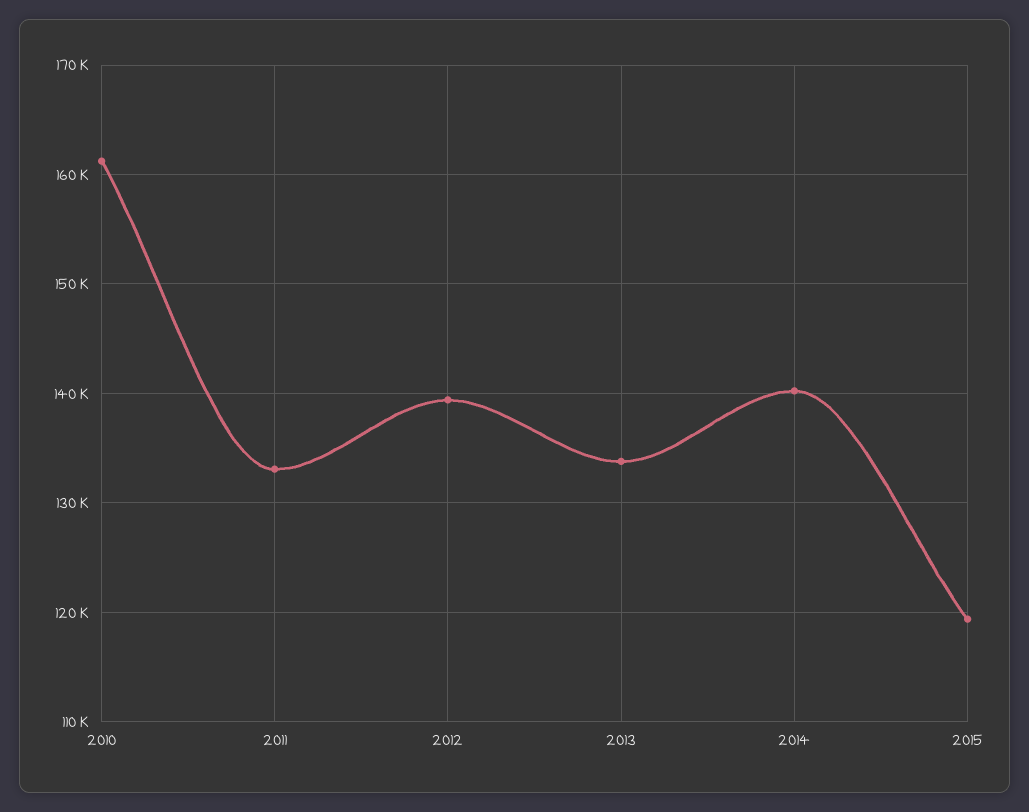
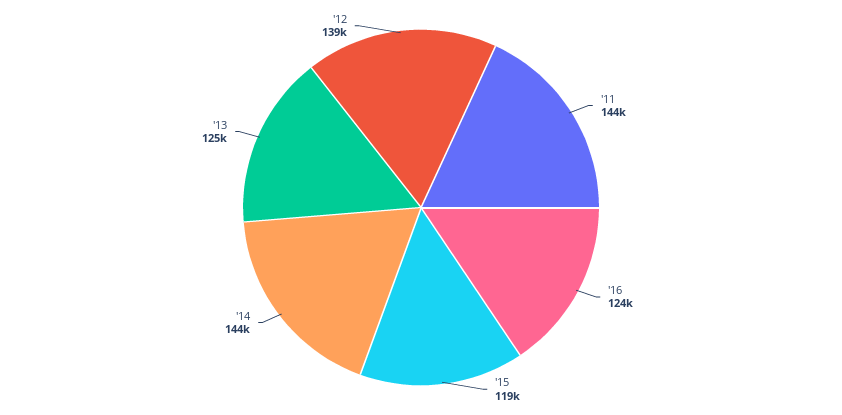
2010: 161000 -> none
2011: 133000 -> 144000
2013: 134000 -> 125000
2014: 140000 -> 144000
'16: none -> 124000

